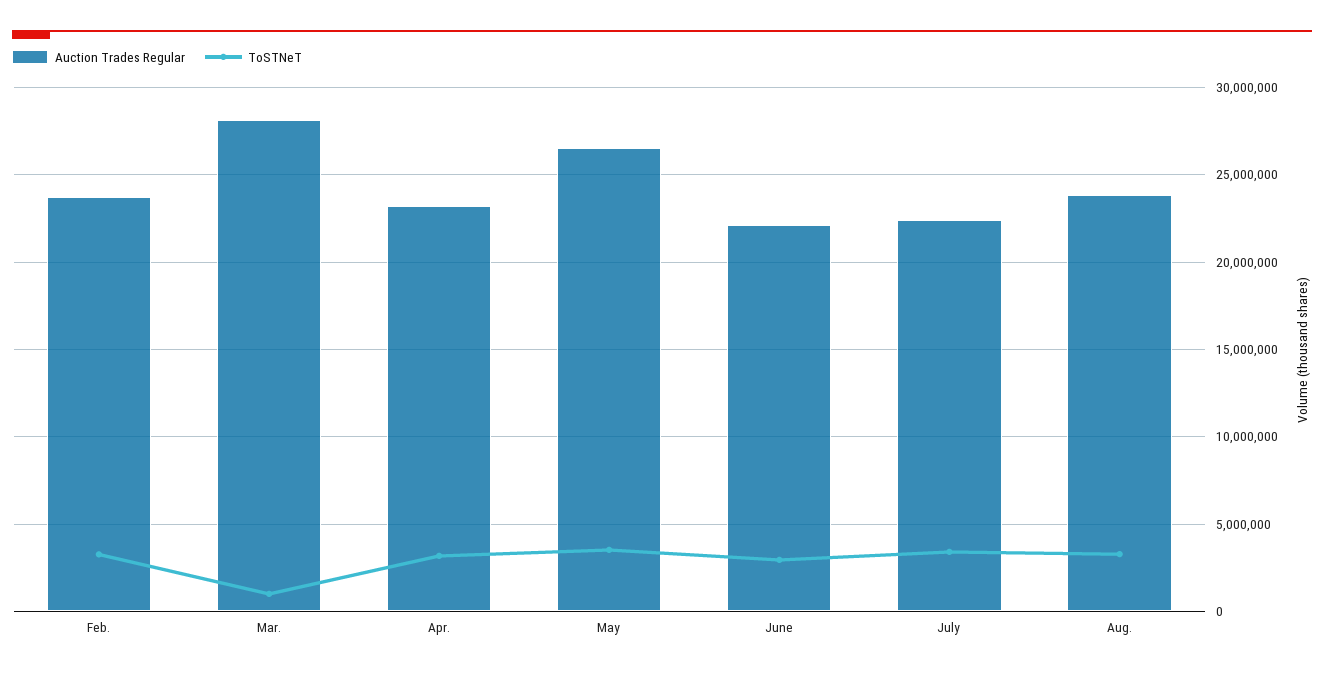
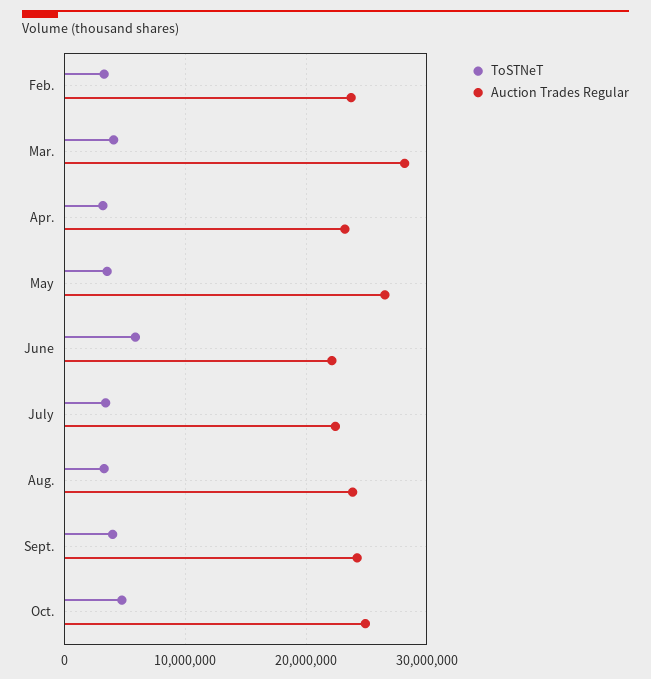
ToSTNeT, Mar.: 1000000 -> 4000000
ToSTNeT, June: 3000000 -> 6000000
ToSTNeT, Sept.: none -> 4000000
Auction Trades Regular, Sept.: none -> 24000000
ToSTNeT, Oct.: none -> 5000000
Auction Trades Regular, Oct.: none -> 25000000

